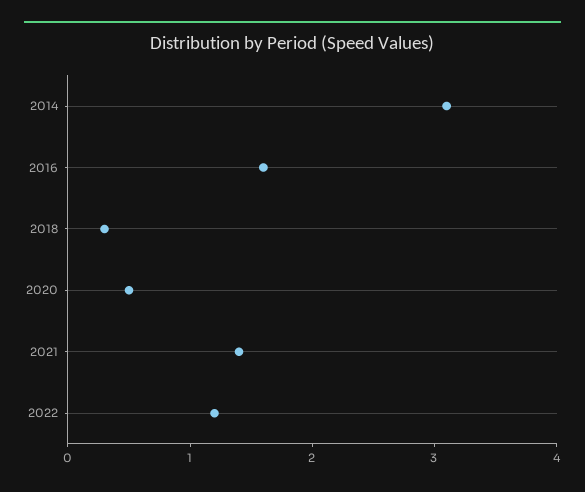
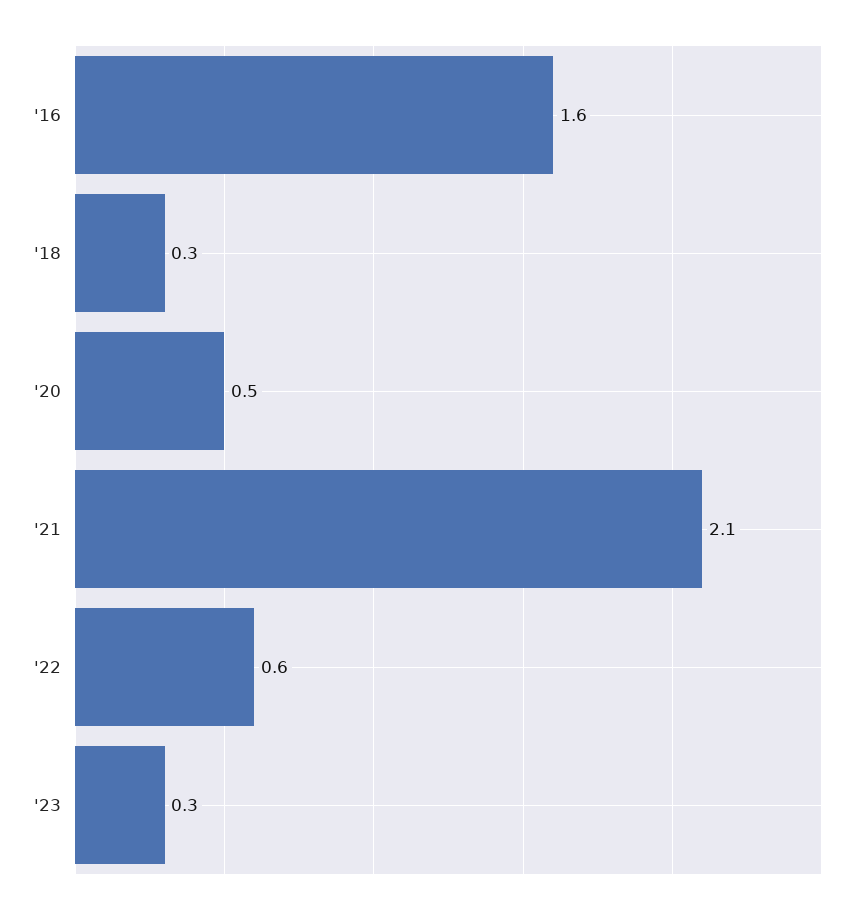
2014: 3.1 -> none
2021: 1.4 -> 2.1
2022: 1.2 -> 0.6
'23: none -> 0.3

